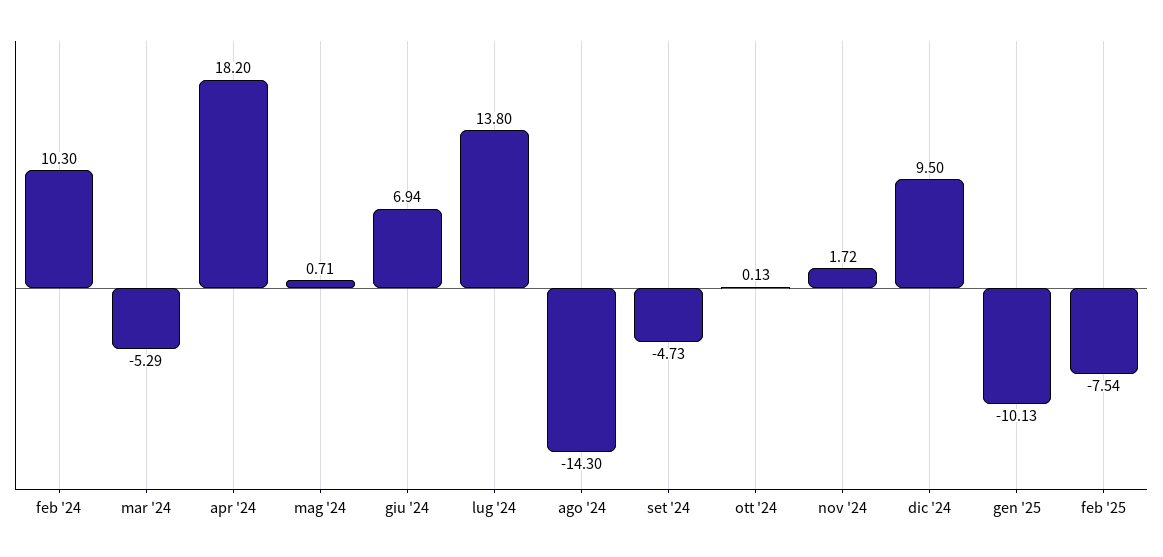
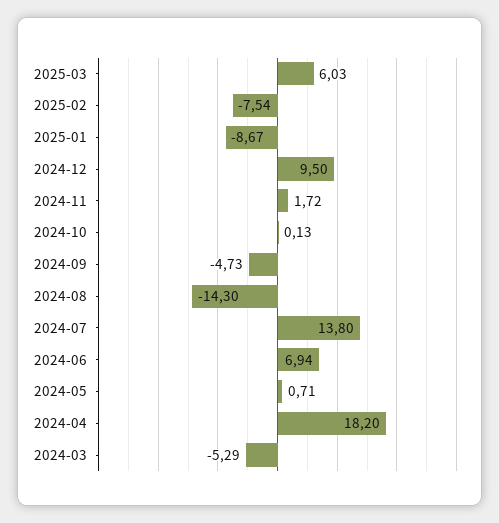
feb '24: 10.3 -> none
gen '25: -10.13 -> -8.67
2025-03: none -> 6.03

